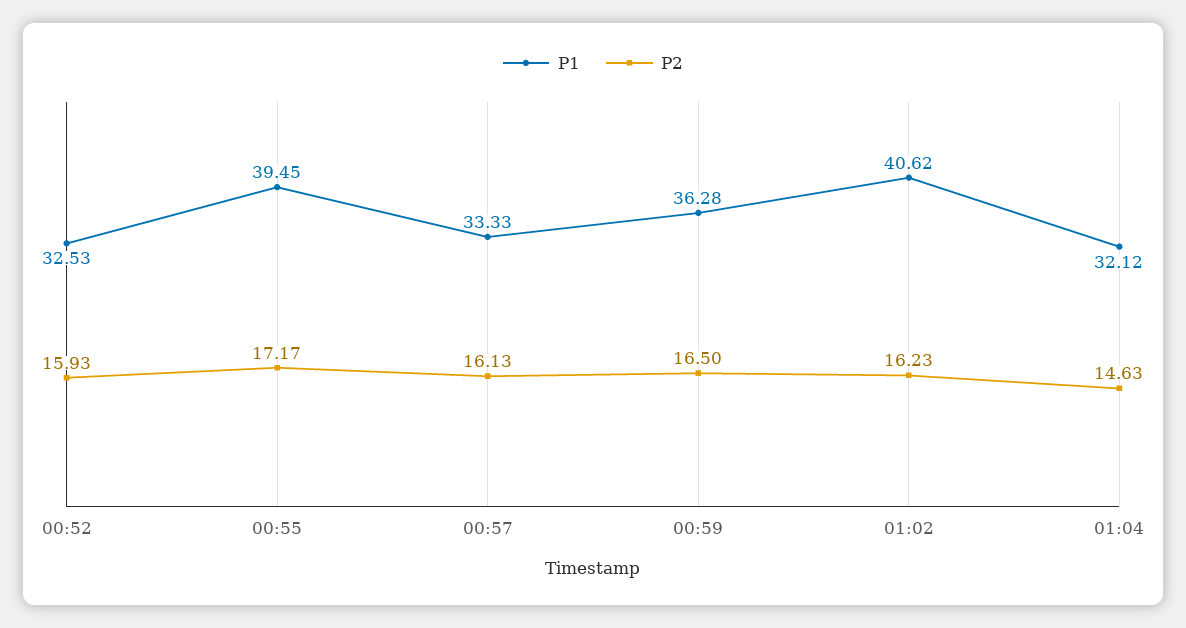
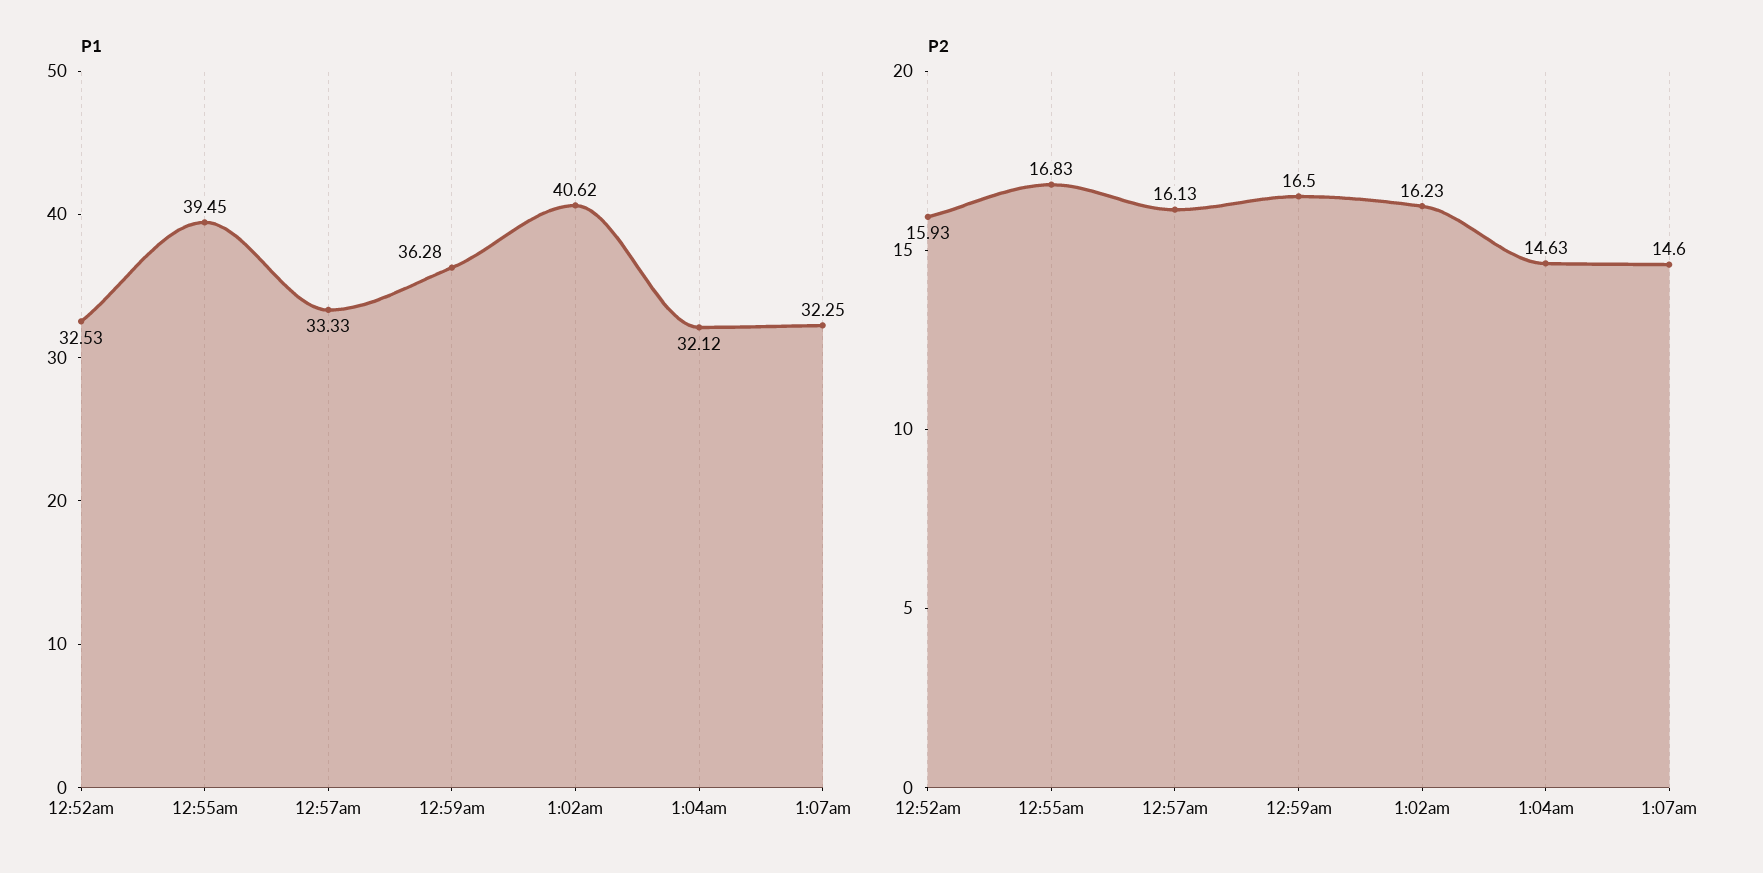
P2, 00:55: 17.17 -> 16.83
P1, 1:07am: none -> 32.25
P2, 1:07am: none -> 14.6

